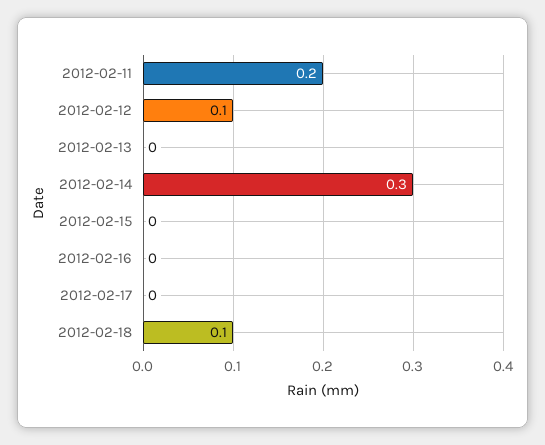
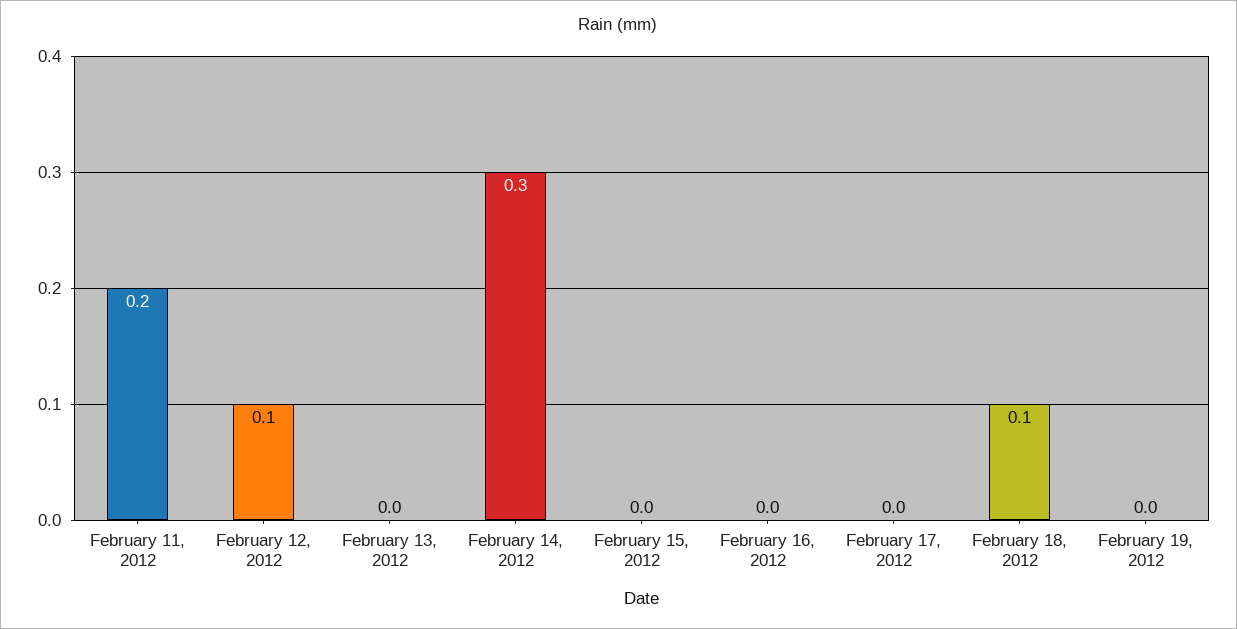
February 19, 2012: none -> 0

